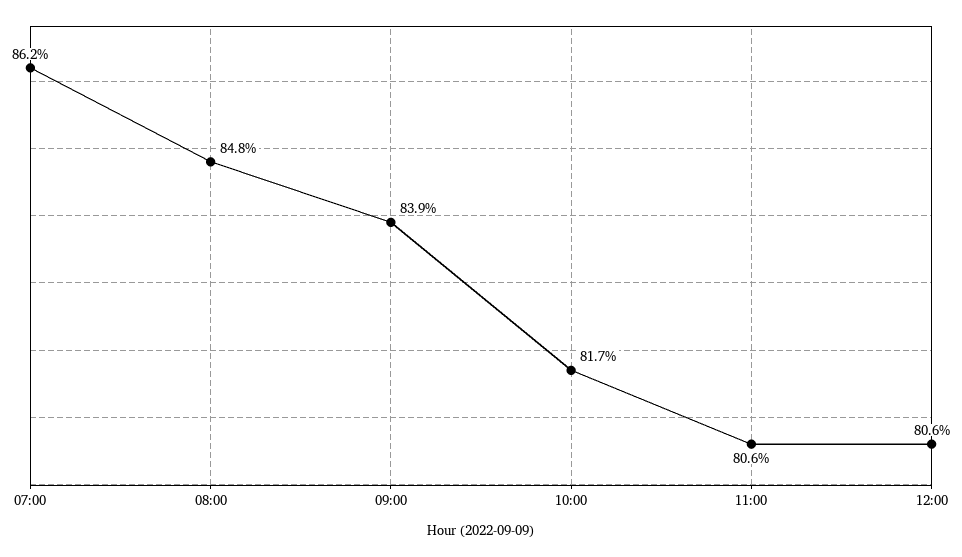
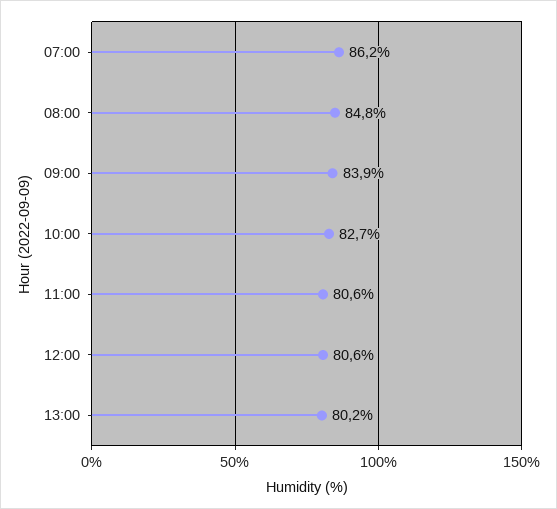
10:00: 81.7 -> 82.7
13:00: none -> 80.2

